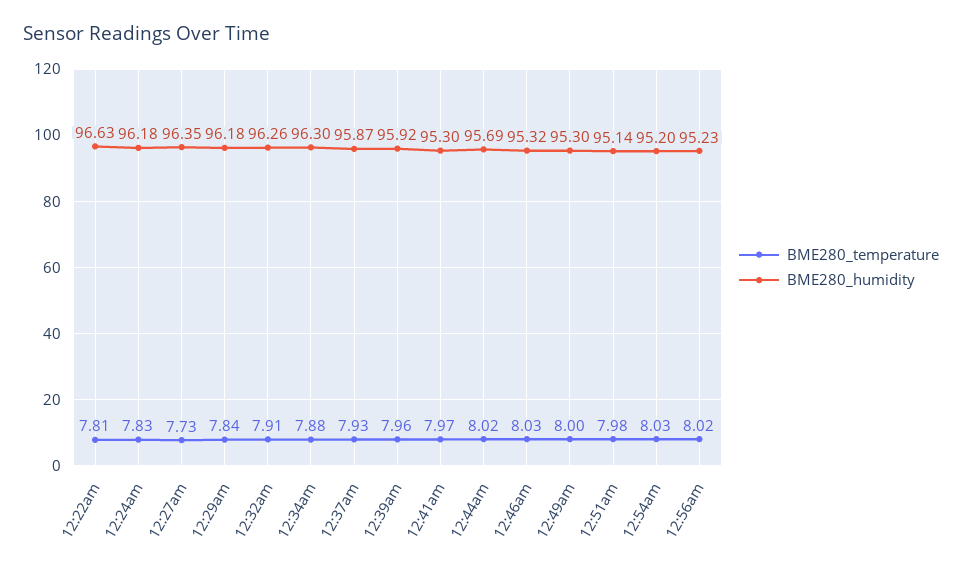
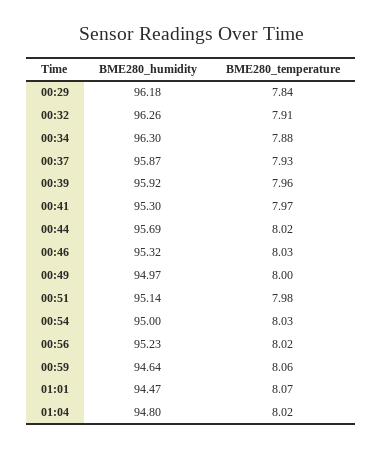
BME280_temperature, 12:22am: 7.81 -> none
BME280_humidity, 12:22am: 96.63 -> none
BME280_temperature, 12:24am: 7.83 -> none
BME280_humidity, 12:24am: 96.18 -> none
BME280_temperature, 12:27am: 7.73 -> none
BME280_humidity, 12:27am: 96.35 -> none
BME280_humidity, 12:49am: 95.3 -> 94.97
BME280_humidity, 12:54am: 95.2 -> 95
BME280_humidity, 00:59: none -> 94.64
BME280_temperature, 00:59: none -> 8.06
BME280_humidity, 01:01: none -> 94.47
BME280_temperature, 01:01: none -> 8.07
BME280_humidity, 01:04: none -> 94.8
BME280_temperature, 01:04: none -> 8.02

